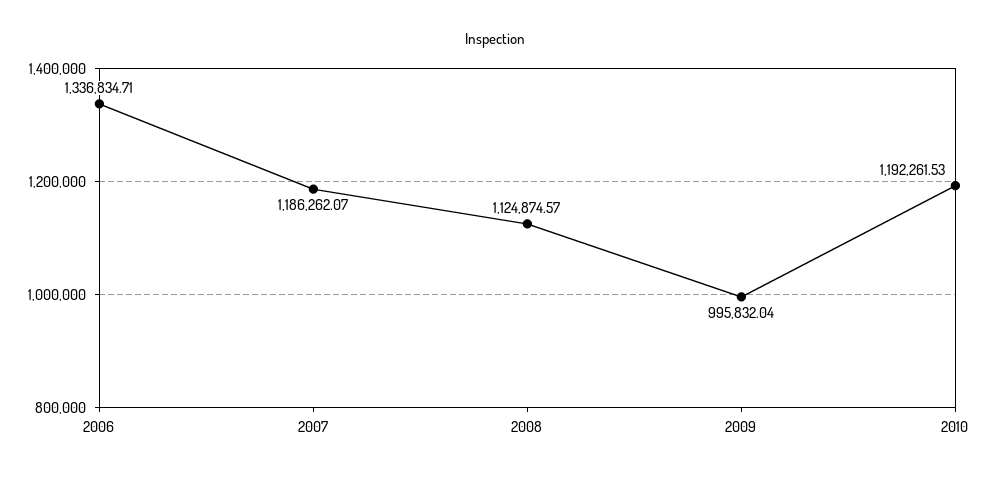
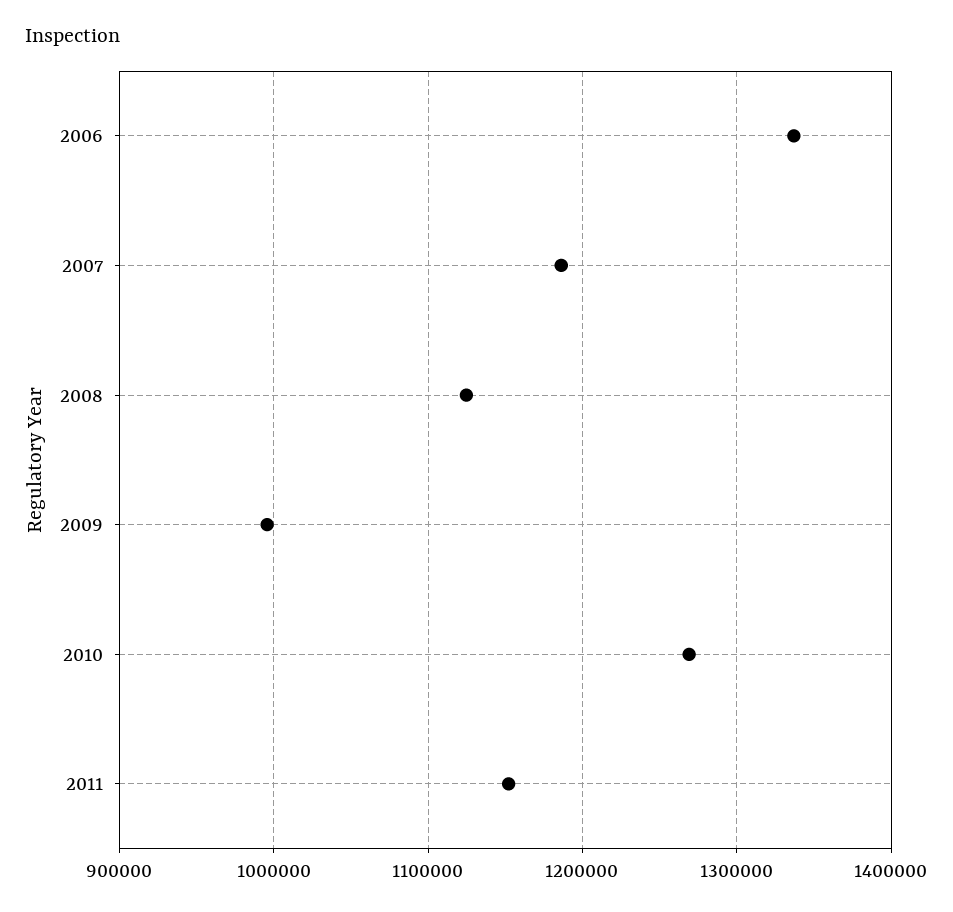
2010: 1192261.53 -> 1270000
2011: none -> 1150000

